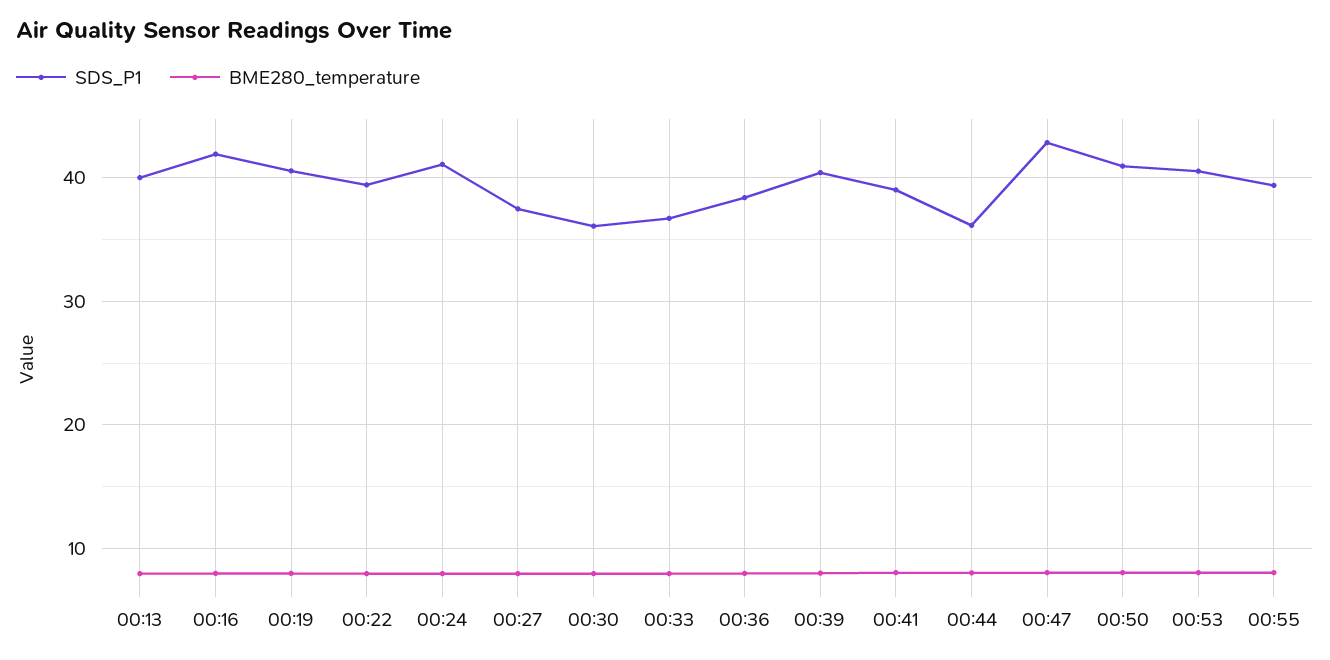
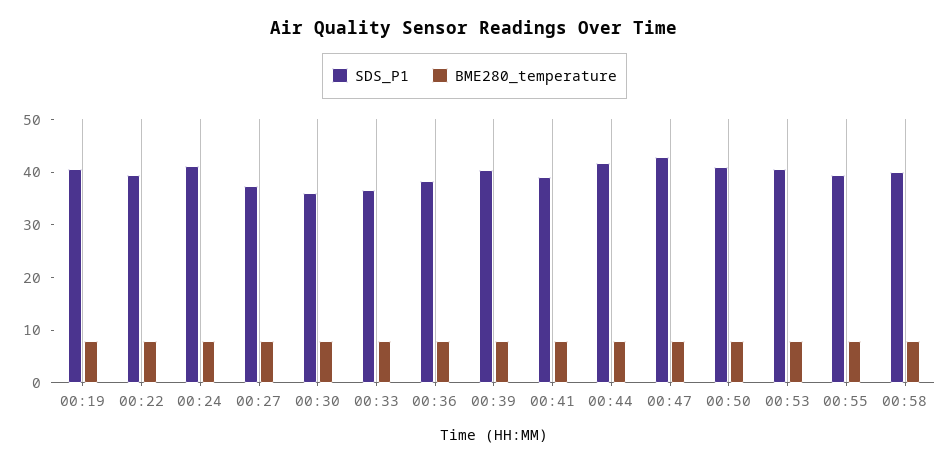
SDS_P1, 00:13: 40 -> none
BME280_temperature, 00:13: 8 -> none
SDS_P1, 00:16: 42 -> none
BME280_temperature, 00:16: 8 -> none
SDS_P1, 00:44: 36 -> 42
SDS_P1, 00:58: none -> 40
BME280_temperature, 00:58: none -> 8

